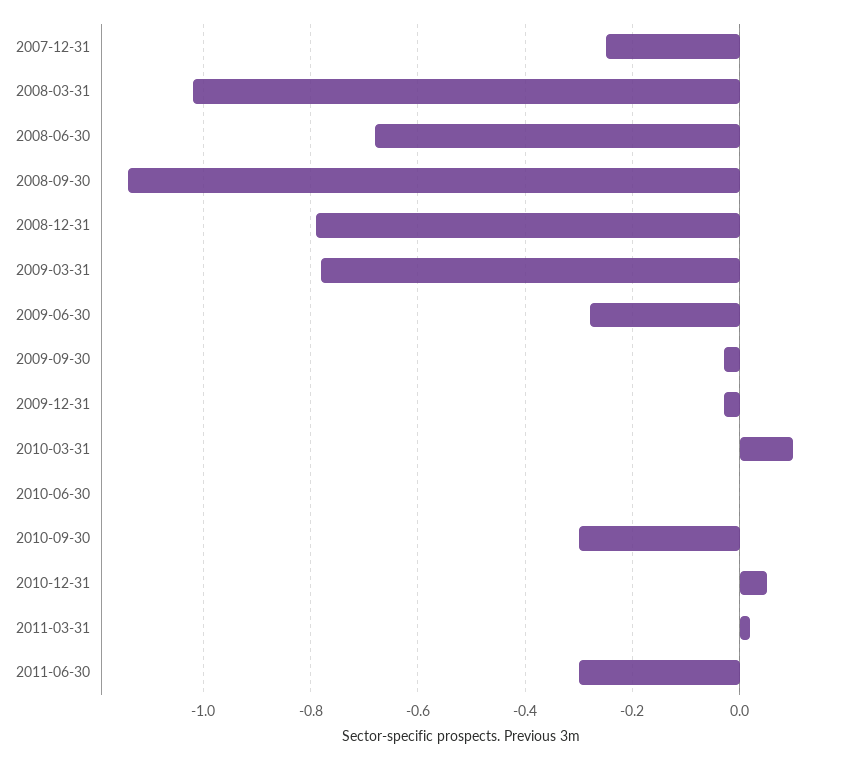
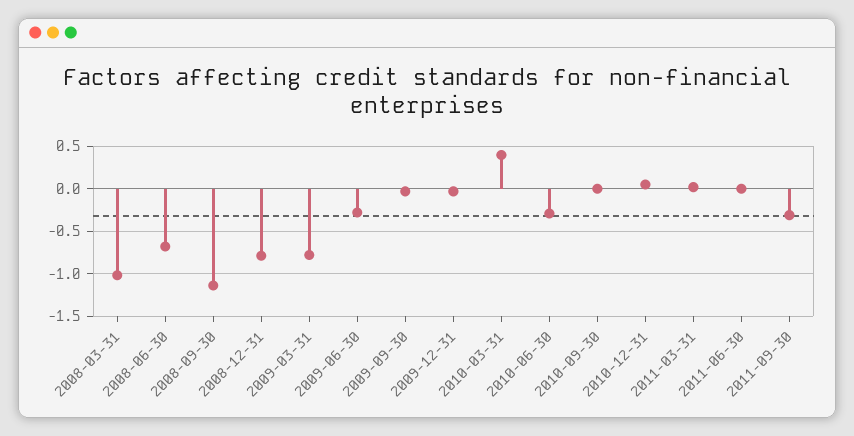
2007-12-31: -0.25 -> none
2010-03-31: 0.1 -> 0.4
2010-06-30: 0 -> -0.3
2010-09-30: -0.3 -> 0
2011-06-30: -0.3 -> 0
2011-09-30: none -> -0.3

